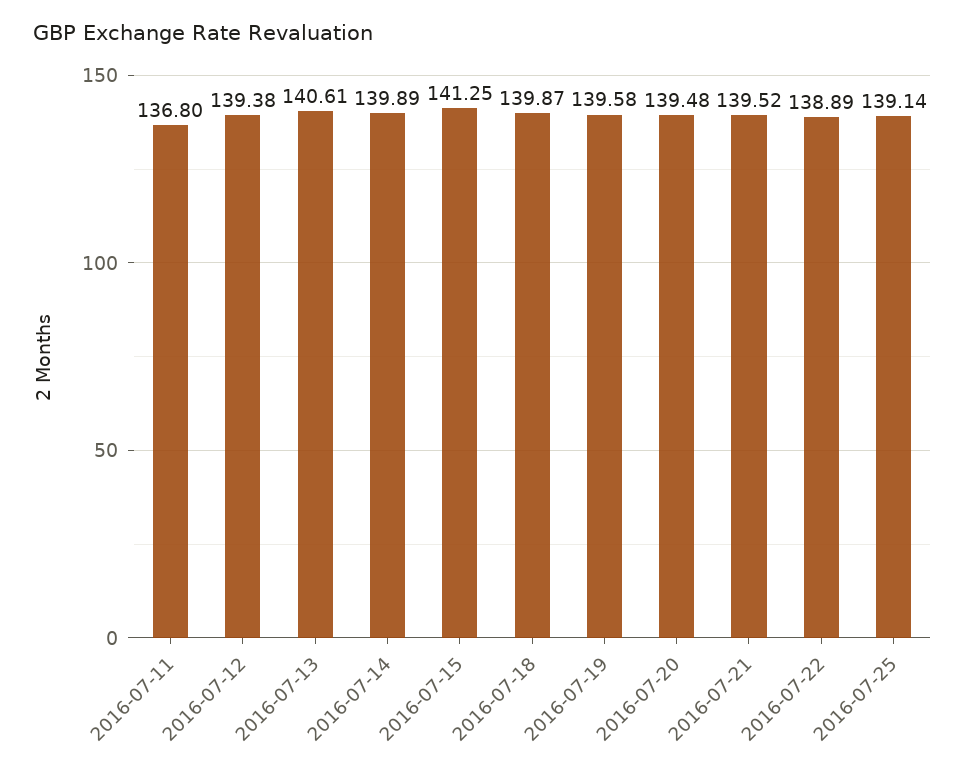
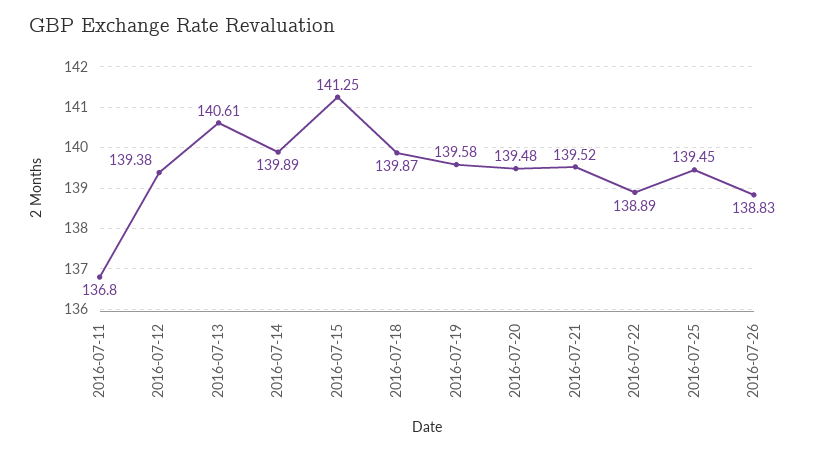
2016-07-25: 139.14 -> 139.45
2016-07-26: none -> 138.83

